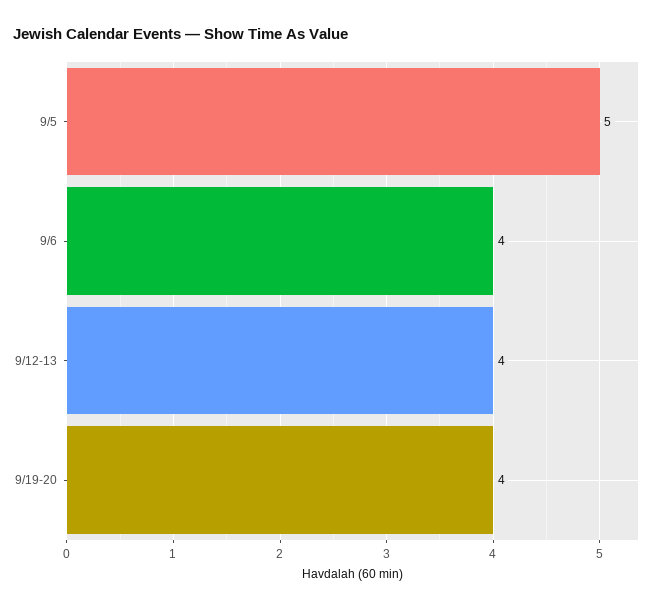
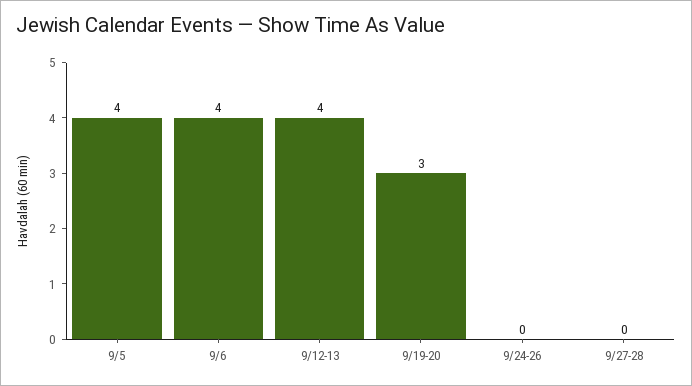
9/5: 5 -> 4
9/19-20: 4 -> 3
9/24-26: none -> 0
9/27-28: none -> 0

